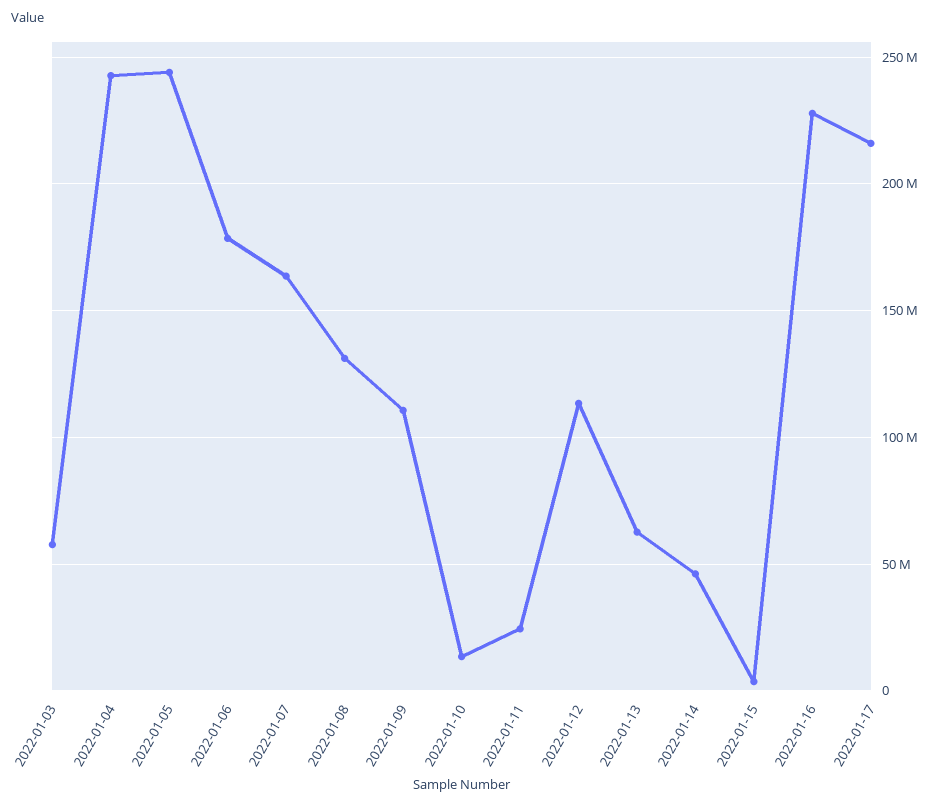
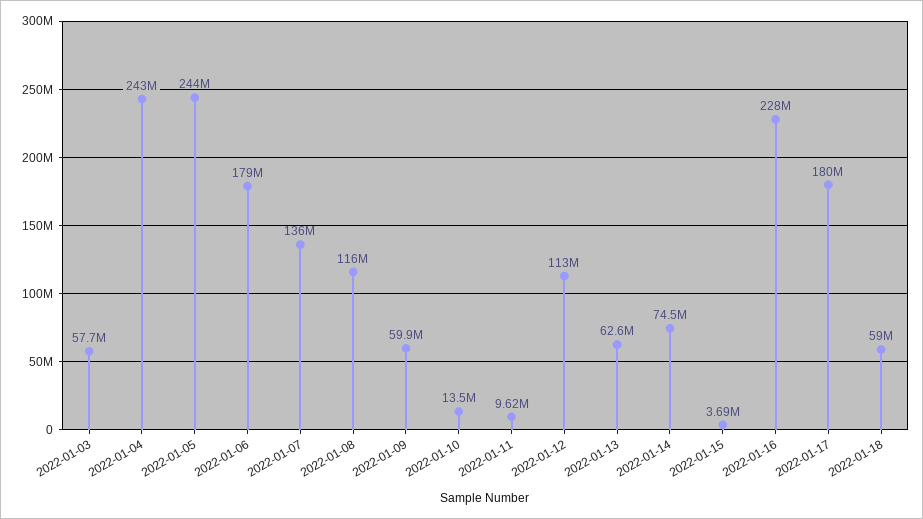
2022-01-07: 165000000 -> 136000000
2022-01-08: 130000000 -> 116000000
2022-01-09: 110000000 -> 59900000
2022-01-11: 25000000 -> 9620000
2022-01-14: 45000000 -> 74500000
2022-01-17: 215000000 -> 180000000
2022-01-18: none -> 59000000

